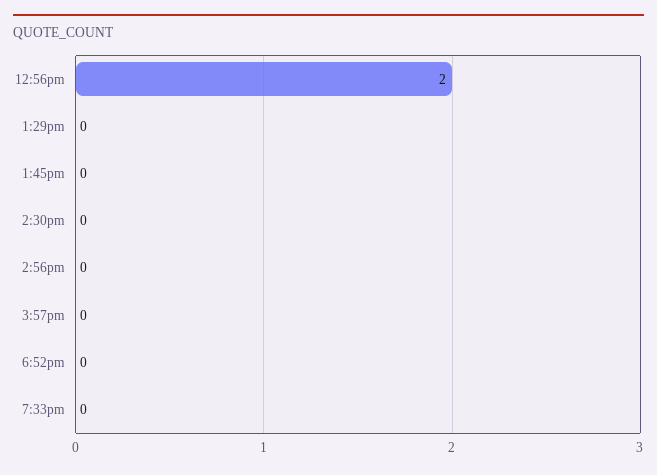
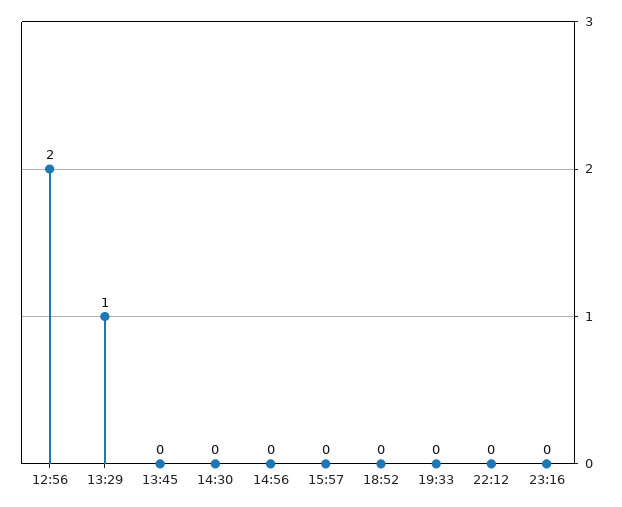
1:29pm: 0 -> 1
22:12: none -> 0
23:16: none -> 0

